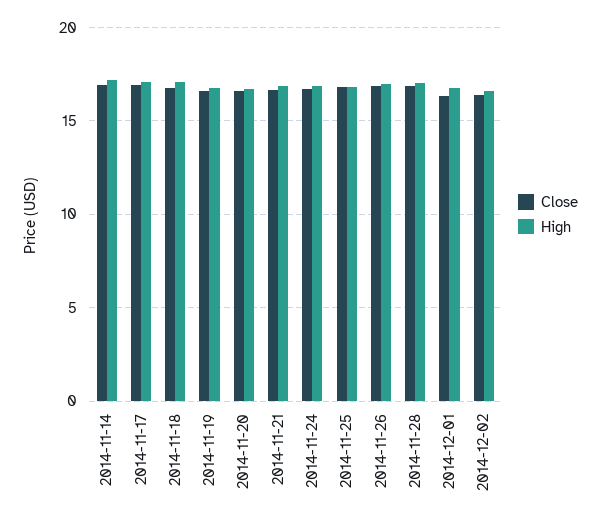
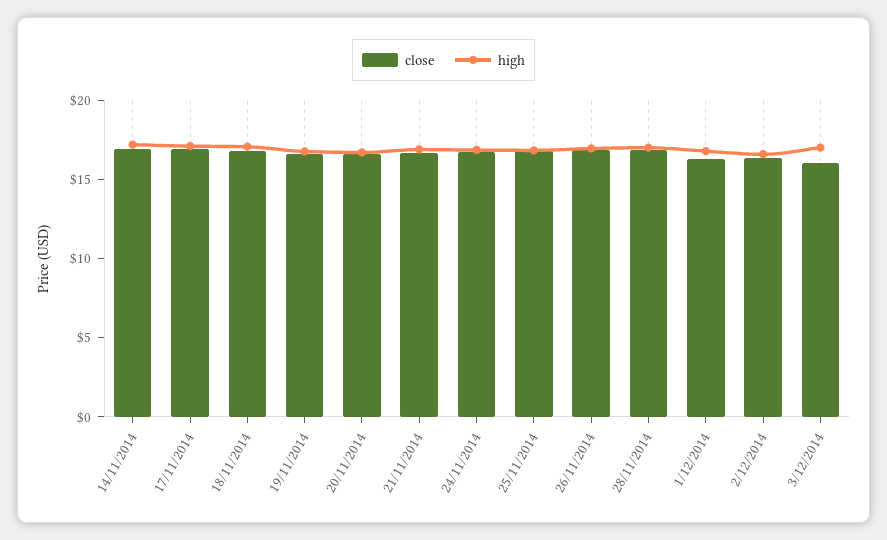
Close, 3/12/2014: none -> 16
High, 3/12/2014: none -> 17

